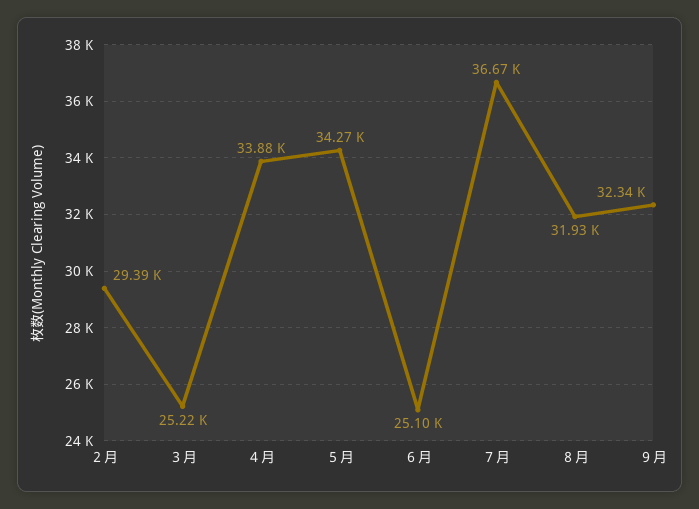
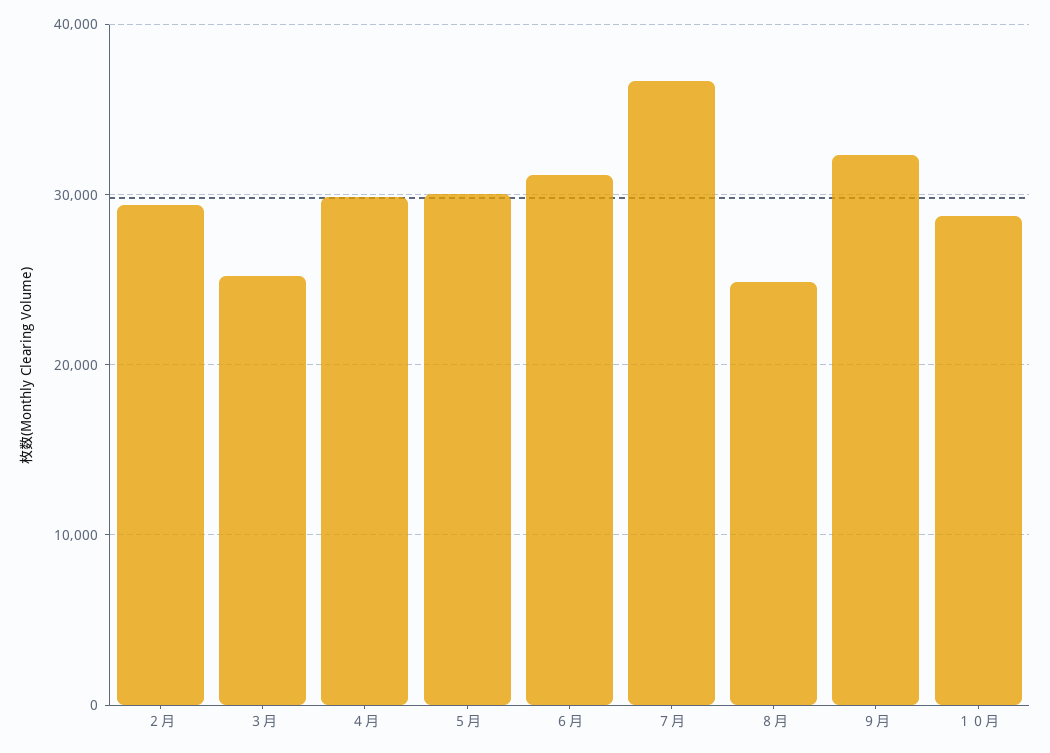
４月: 33880 -> 30000
５月: 34270 -> 30000
６月: 25100 -> 31000
８月: 31930 -> 25000
１０月: none -> 29000

